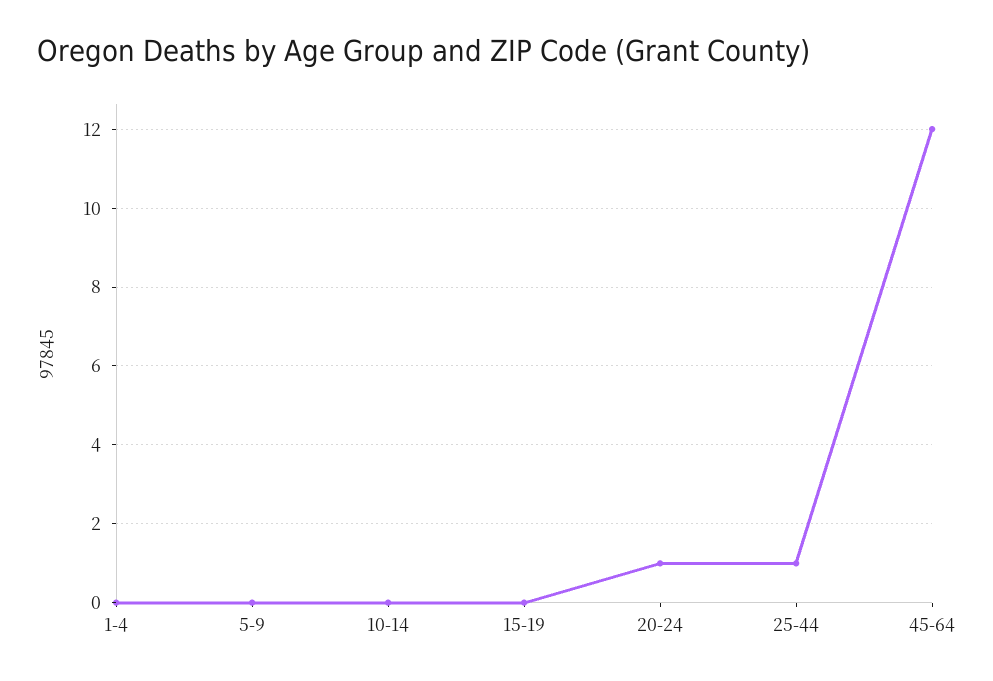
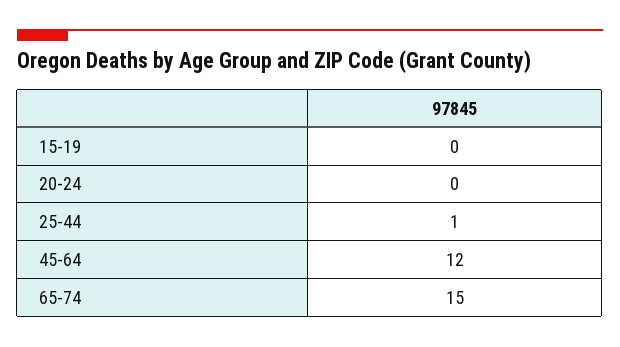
1-4: 0 -> none
5-9: 0 -> none
10-14: 0 -> none
20-24: 1 -> 0
65-74: none -> 15

